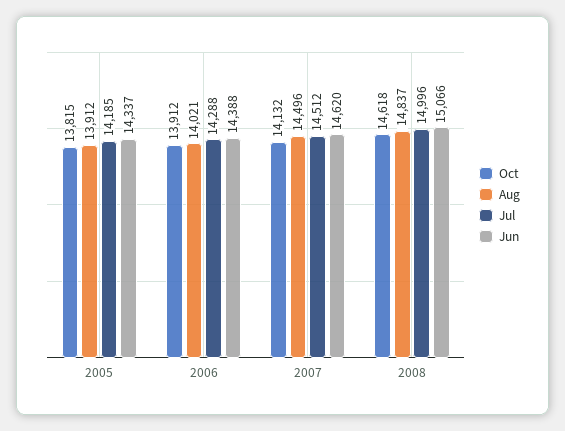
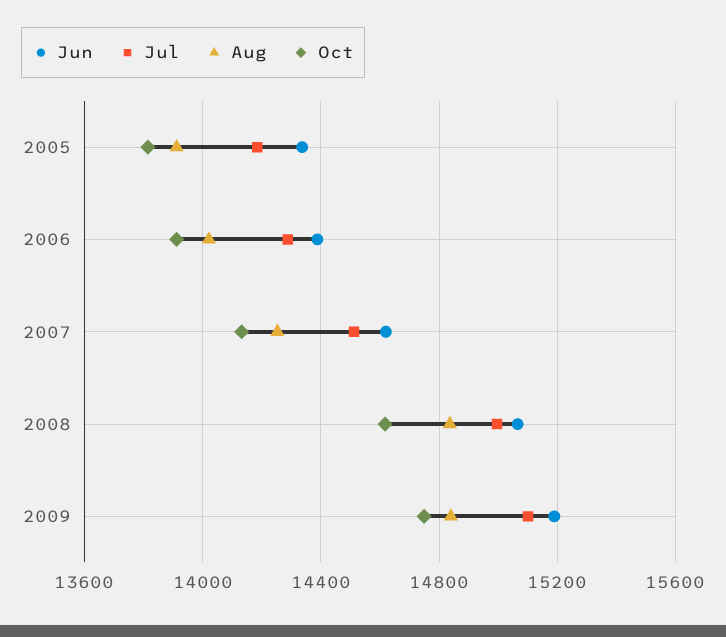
Aug, 2007: 14496 -> 14250
Jun, 2009: none -> 15200
Jul, 2009: none -> 15100
Aug, 2009: none -> 14850
Oct, 2009: none -> 14750

